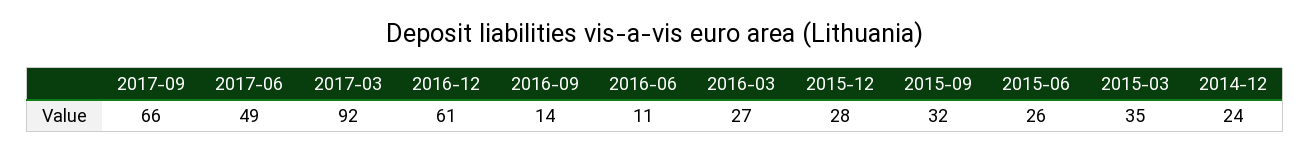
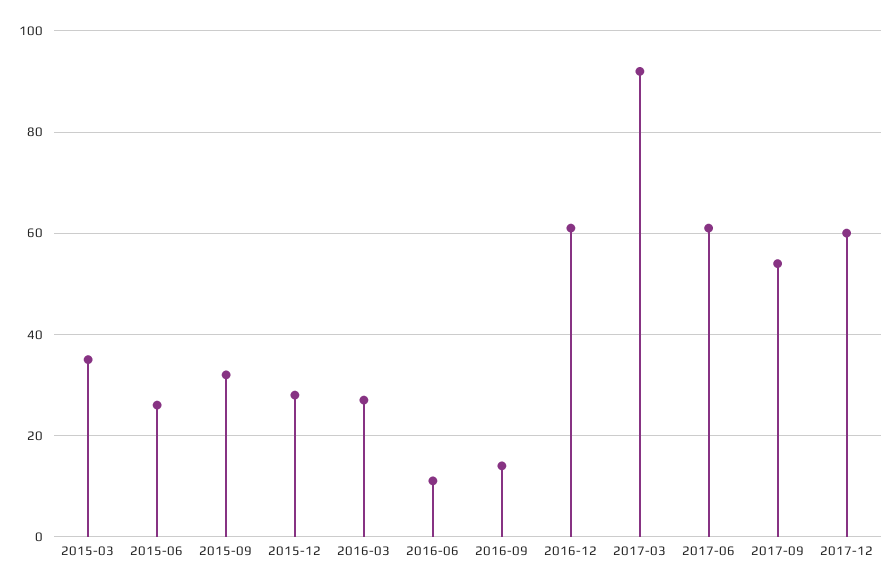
2017-09: 66 -> 55
2017-06: 49 -> 60
2014-12: 24 -> none
2017-12: none -> 60

